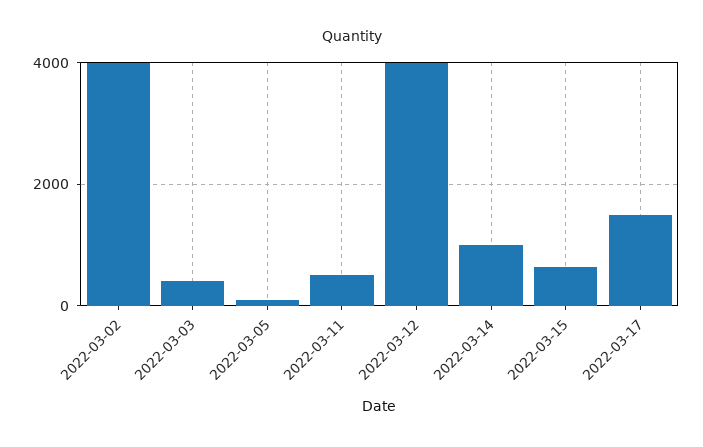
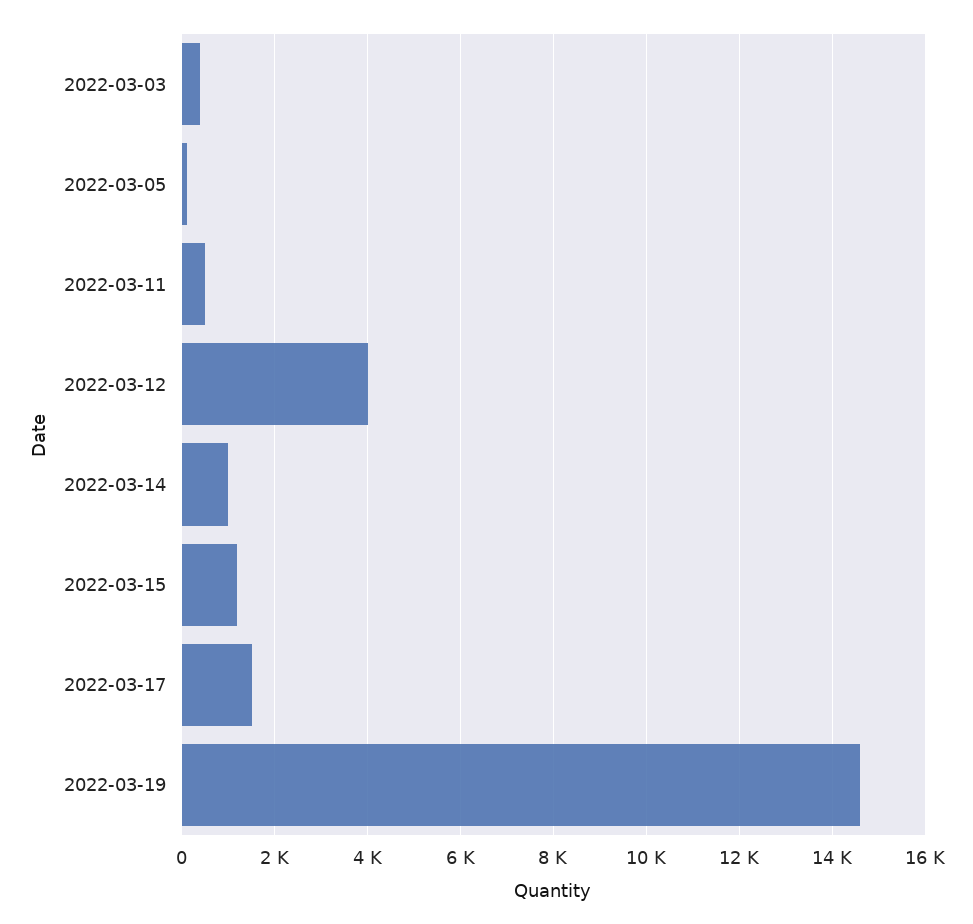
2022-03-02: 4000 -> none
2022-03-15: 600 -> 1200
2022-03-19: none -> 14600

